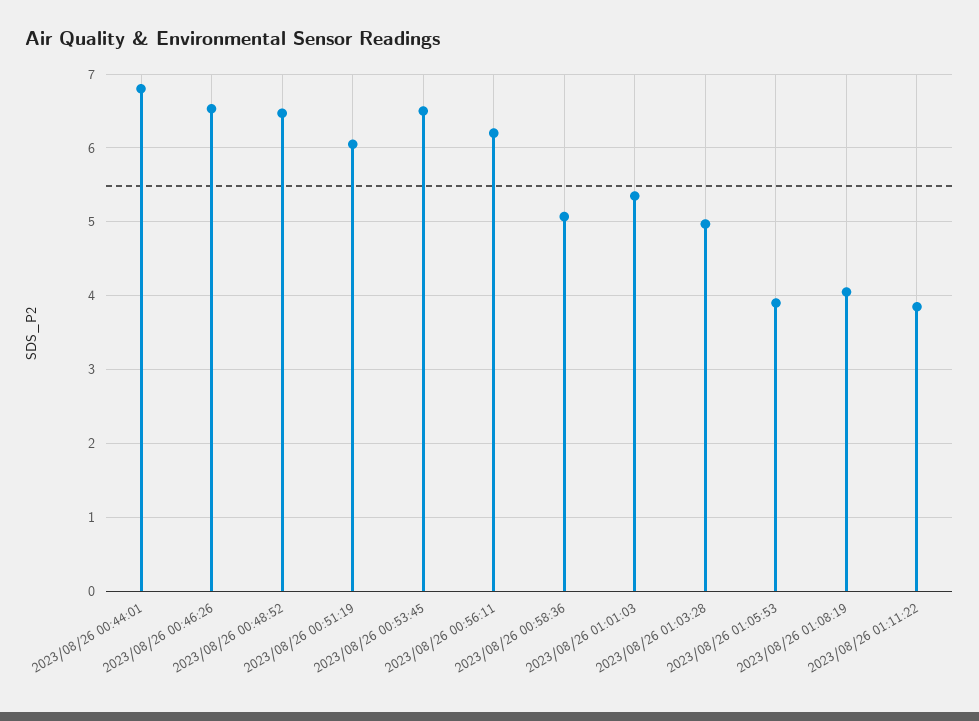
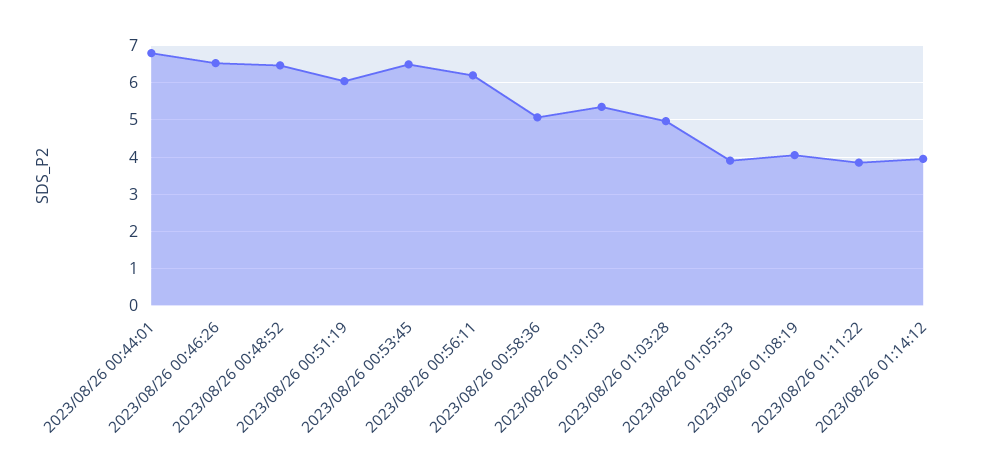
2023/08/26 01:14:12: none -> 4

